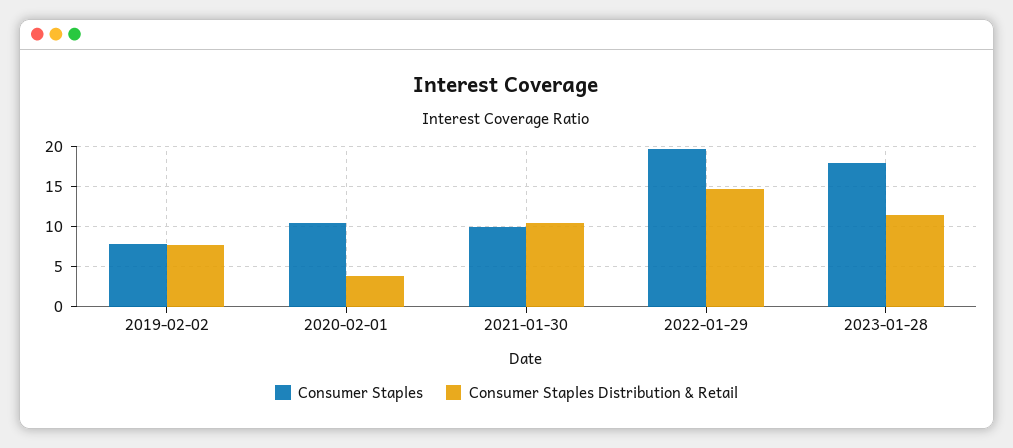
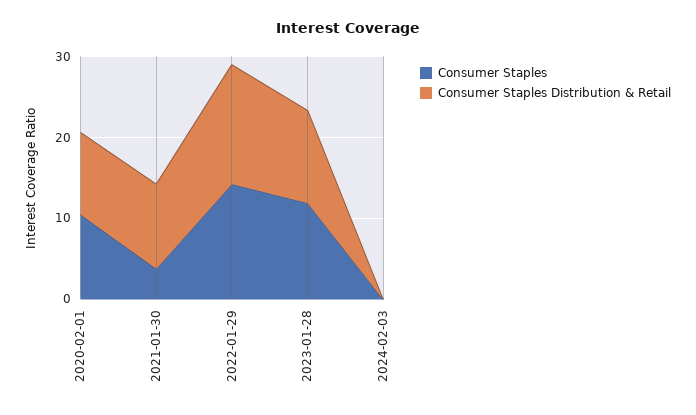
Consumer Staples, 2019-02-02: 8 -> none
Consumer Staples Distribution & Retail, 2019-02-02: 8 -> none
Consumer Staples Distribution & Retail, 2020-02-01: 4 -> 10
Consumer Staples, 2021-01-30: 10 -> 4
Consumer Staples, 2022-01-29: 20 -> 14
Consumer Staples, 2023-01-28: 18 -> 12
Consumer Staples, 2024-02-03: none -> 0
Consumer Staples Distribution & Retail, 2024-02-03: none -> 0

